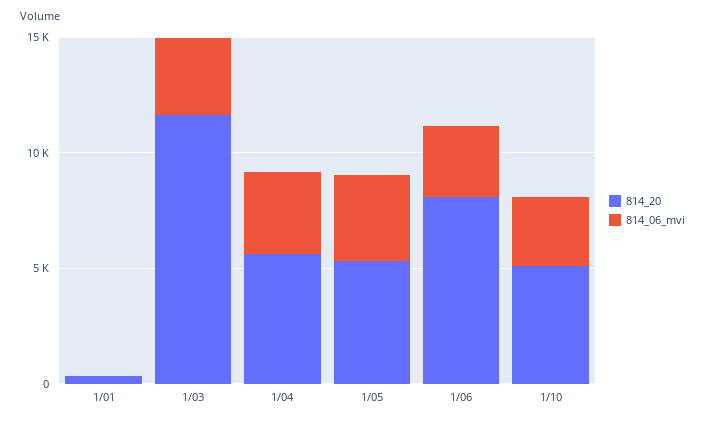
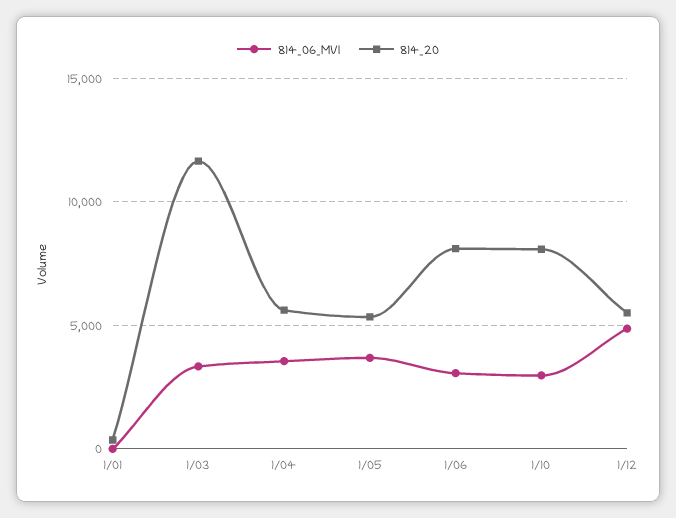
814_20, 1/10: 5000 -> 8000
814_06_mvi, 1/12: none -> 5000
814_20, 1/12: none -> 5500

